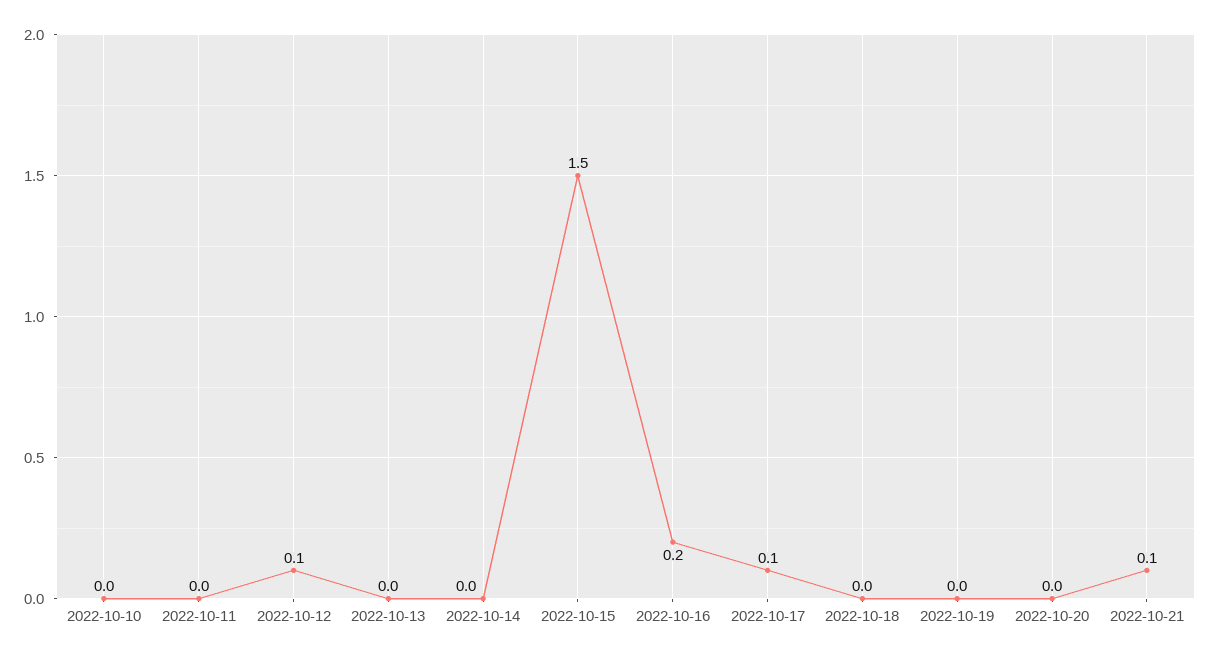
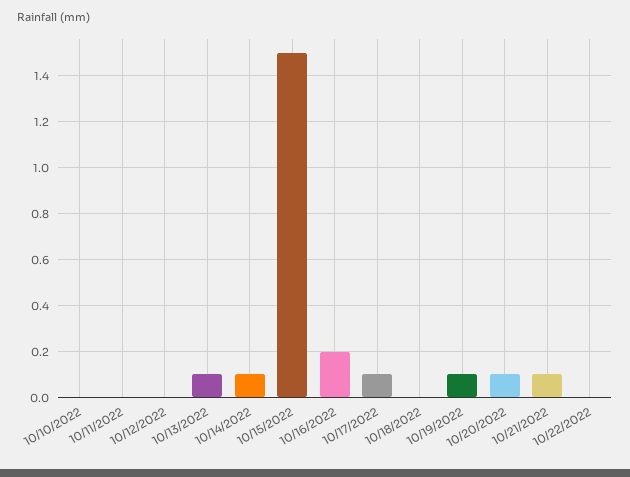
2022-10-12: 0.1 -> 0
2022-10-13: 0 -> 0.1
2022-10-14: 0 -> 0.1
2022-10-19: 0 -> 0.1
2022-10-20: 0 -> 0.1
10/22/2022: none -> 0

